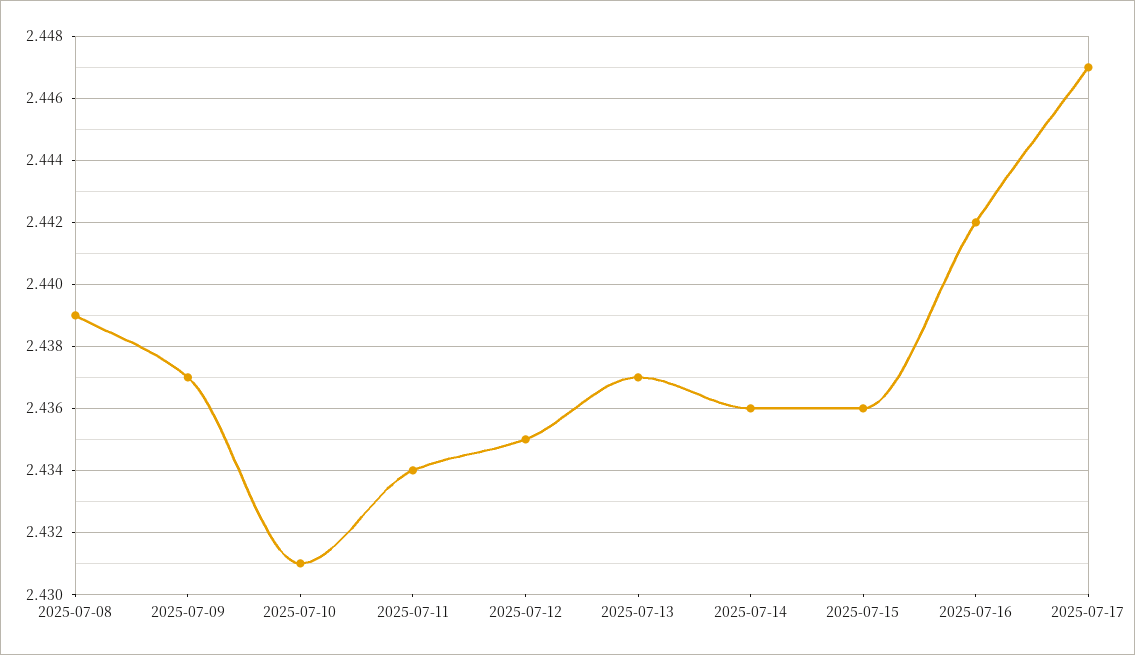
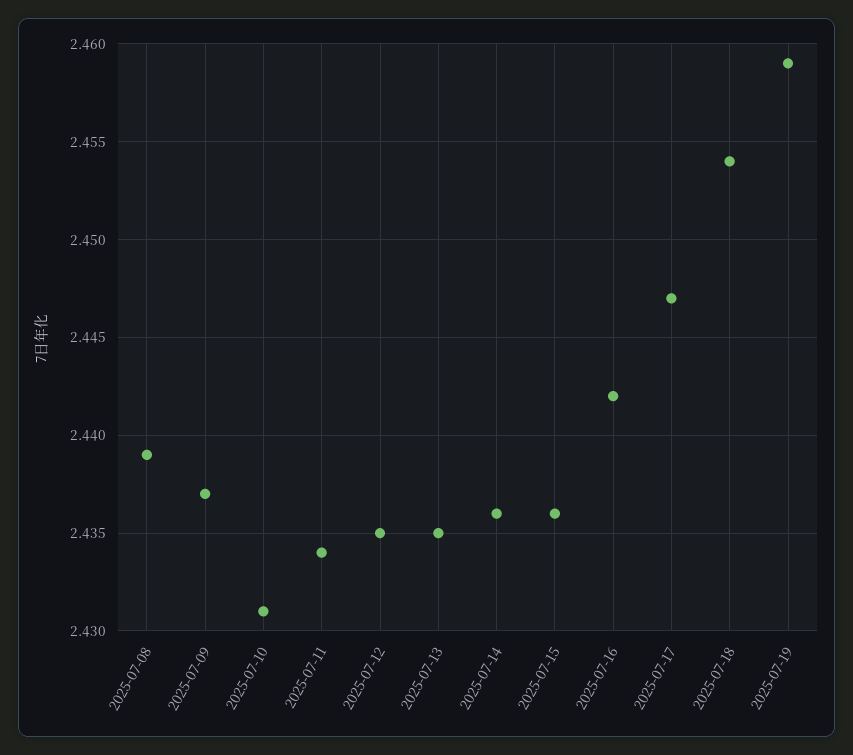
2025-07-13: 2.437 -> 2.435
2025-07-18: none -> 2.454
2025-07-19: none -> 2.459

